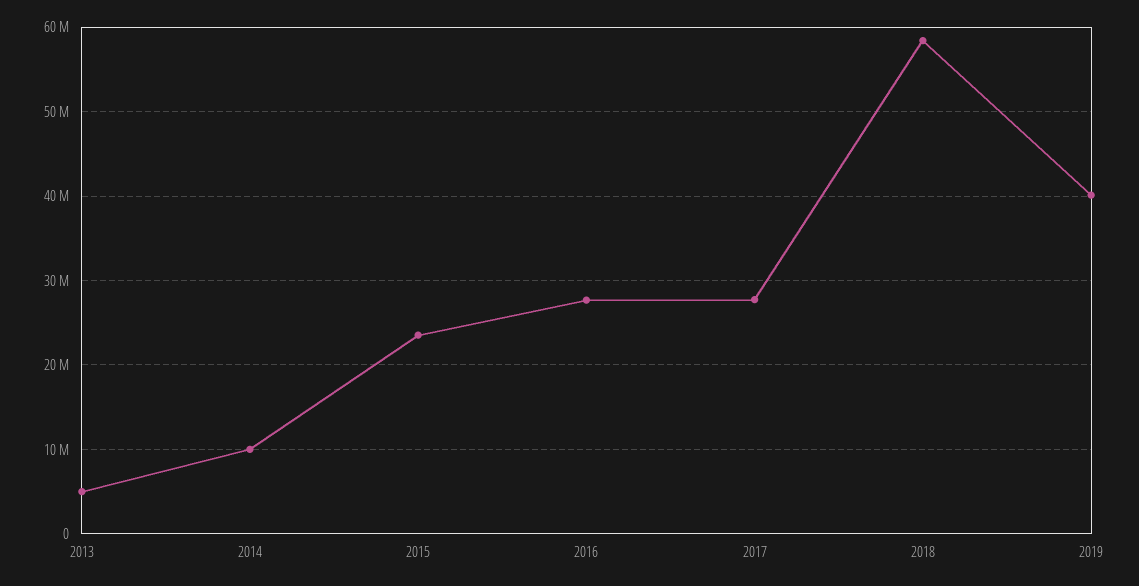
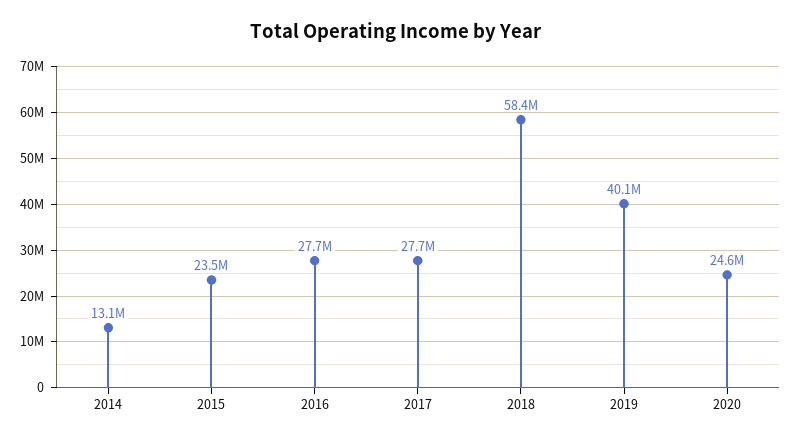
2013: 5000000 -> none
2014: 10000000 -> 13100000
2020: none -> 24600000

